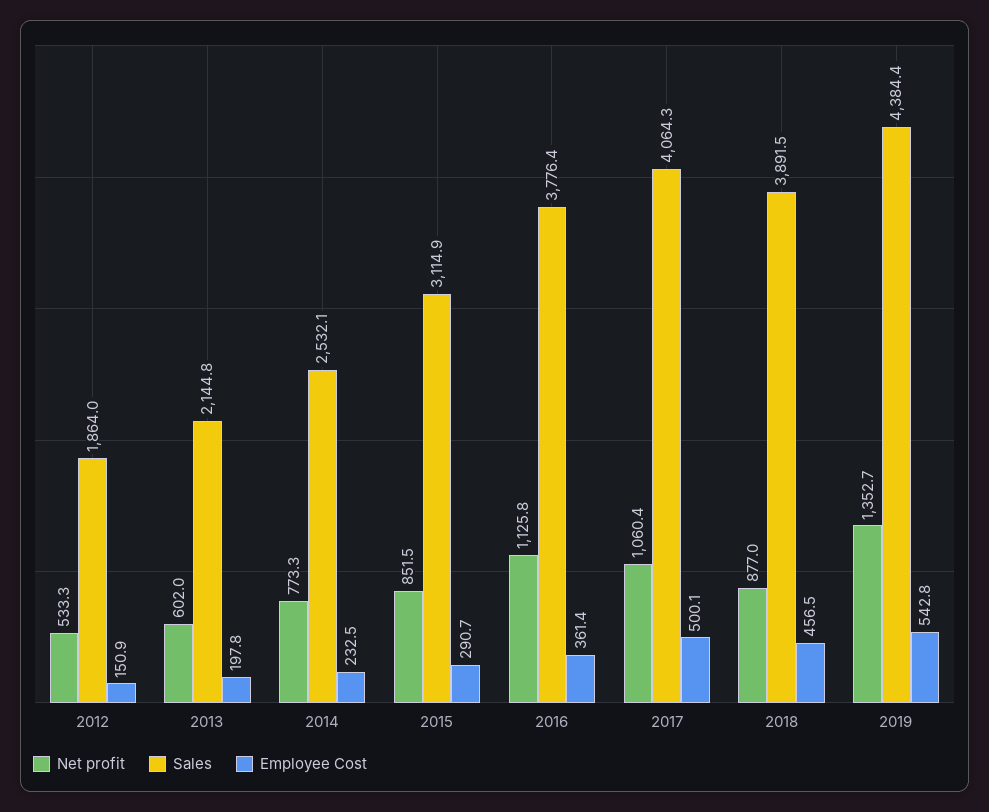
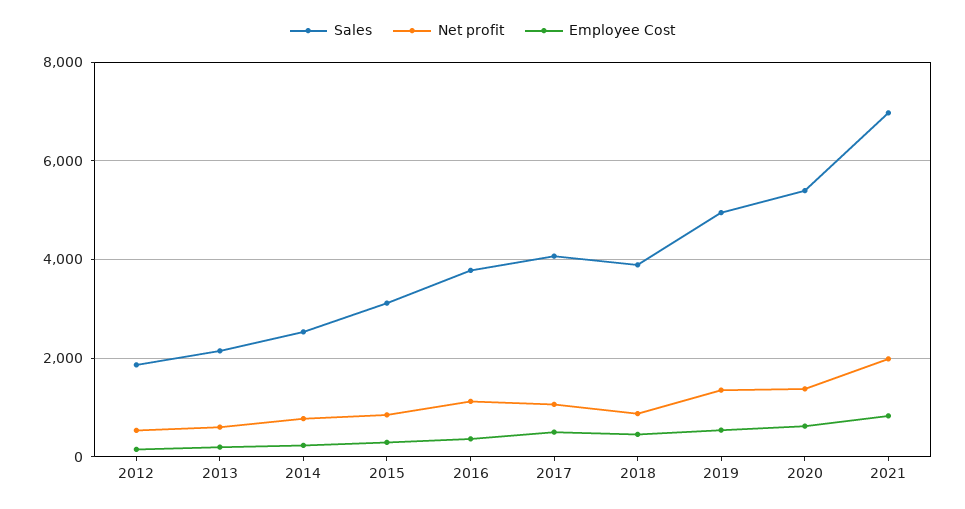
Sales, 2019: 4384.4 -> 5000
Sales, 2020: none -> 5400
Net profit, 2020: none -> 1400
Employee Cost, 2020: none -> 600
Sales, 2021: none -> 7000
Net profit, 2021: none -> 2000
Employee Cost, 2021: none -> 800

